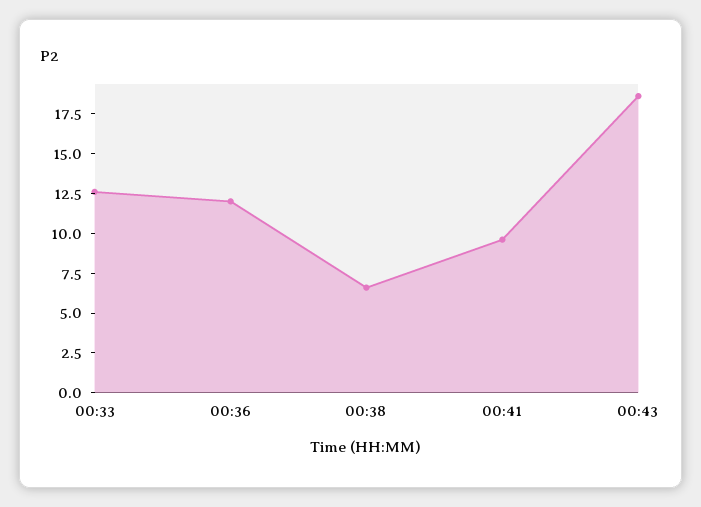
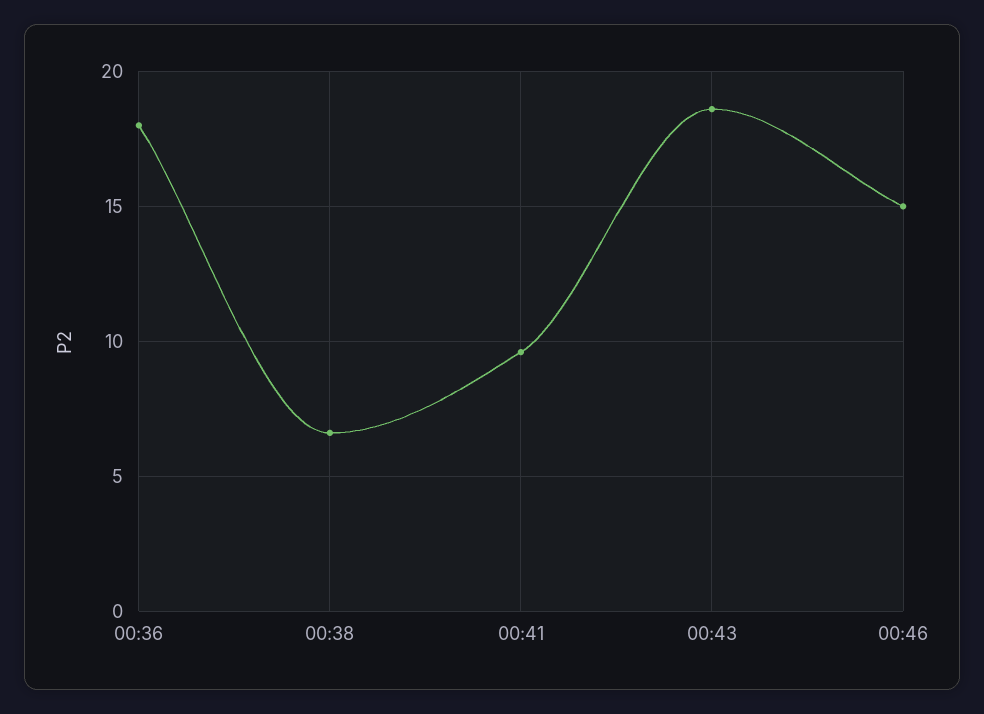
00:33: 12.5 -> none
00:36: 12.5 -> 18
00:46: none -> 15

